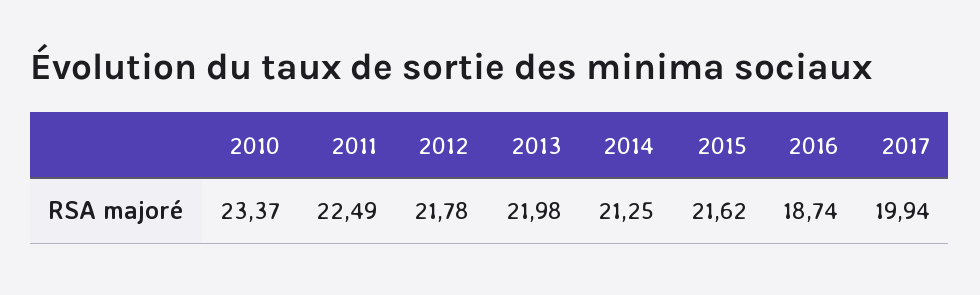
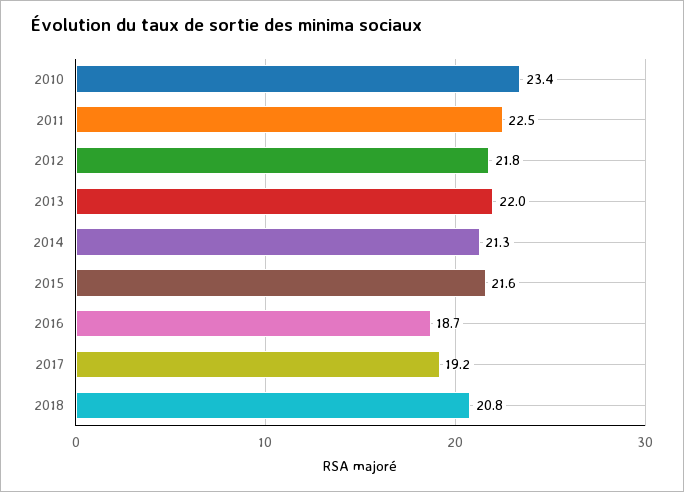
2017: 19.94 -> 19.2
2018: none -> 20.8

